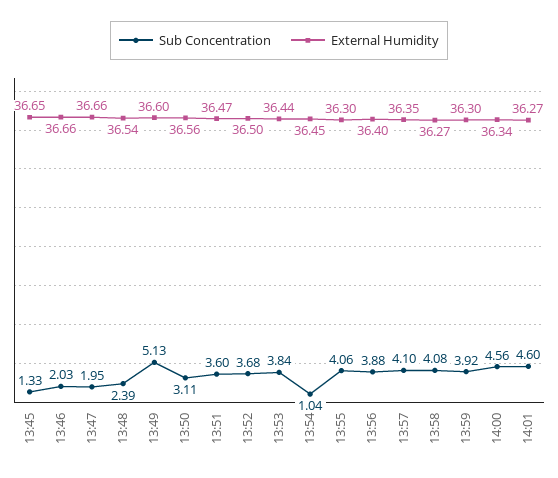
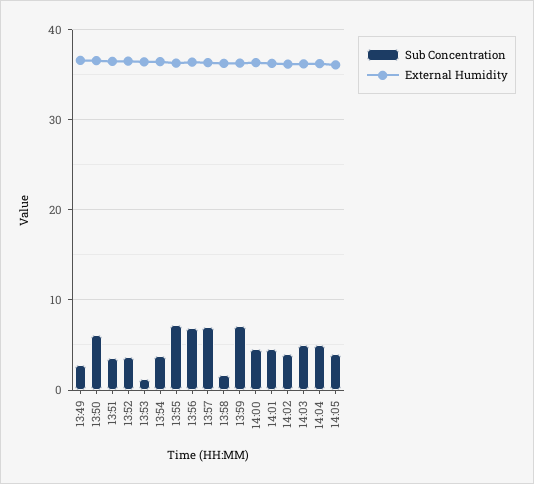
Sub Concentration, 13:45: 1.33 -> none
External Humidity, 13:45: 36.65 -> none
Sub Concentration, 13:46: 2.03 -> none
External Humidity, 13:46: 36.66 -> none
Sub Concentration, 13:47: 1.95 -> none
External Humidity, 13:47: 36.66 -> none
Sub Concentration, 13:48: 2.39 -> none
External Humidity, 13:48: 36.54 -> none
Sub Concentration, 13:49: 5.13 -> 3
Sub Concentration, 13:50: 3.11 -> 6
Sub Concentration, 13:53: 3.84 -> 1
Sub Concentration, 13:54: 1.04 -> 4
Sub Concentration, 13:55: 4.06 -> 7
Sub Concentration, 13:56: 3.88 -> 7
Sub Concentration, 13:57: 4.1 -> 7
Sub Concentration, 13:58: 4.08 -> 2
Sub Concentration, 13:59: 3.92 -> 7
Sub Concentration, 14:02: none -> 4
External Humidity, 14:02: none -> 36
Sub Concentration, 14:03: none -> 5
External Humidity, 14:03: none -> 36
Sub Concentration, 14:04: none -> 5
External Humidity, 14:04: none -> 36
Sub Concentration, 14:05: none -> 4
External Humidity, 14:05: none -> 36

